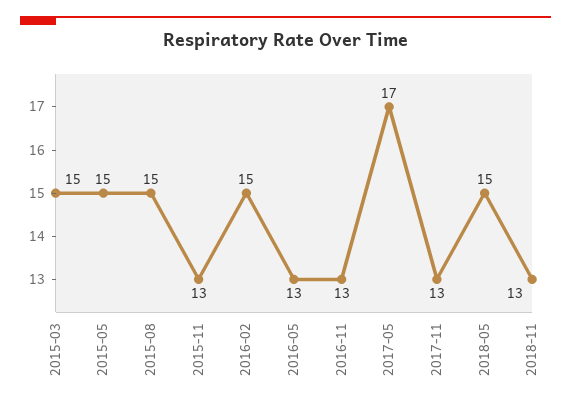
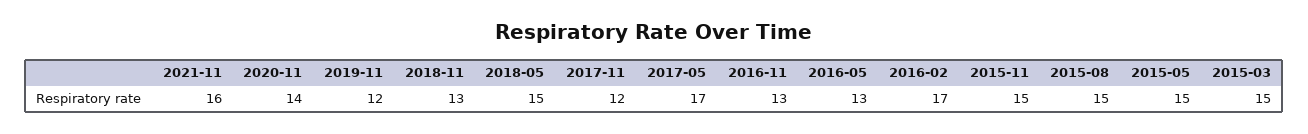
2015-11: 13 -> 15
2016-02: 15 -> 17
2017-11: 13 -> 12
2021-11: none -> 16
2020-11: none -> 14
2019-11: none -> 12

